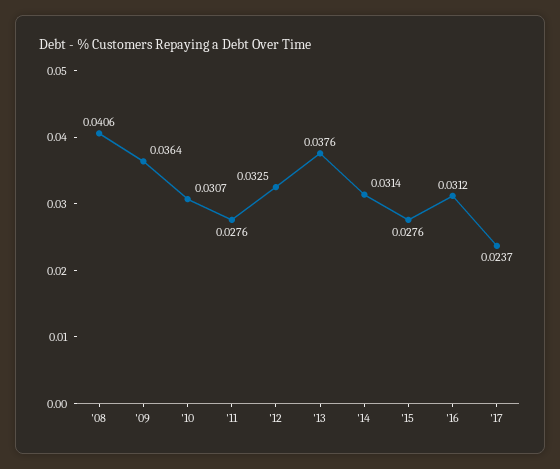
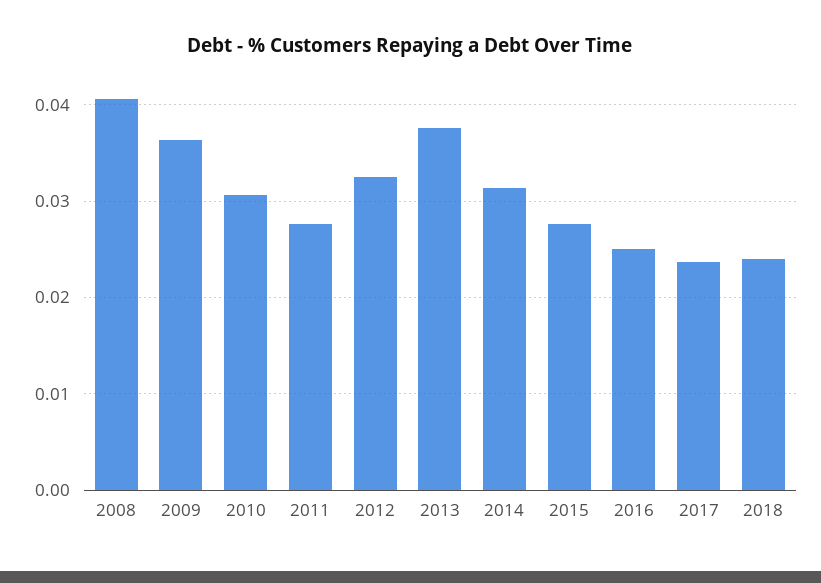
'16: 0.0312 -> 0.025
2018: none -> 0.024

